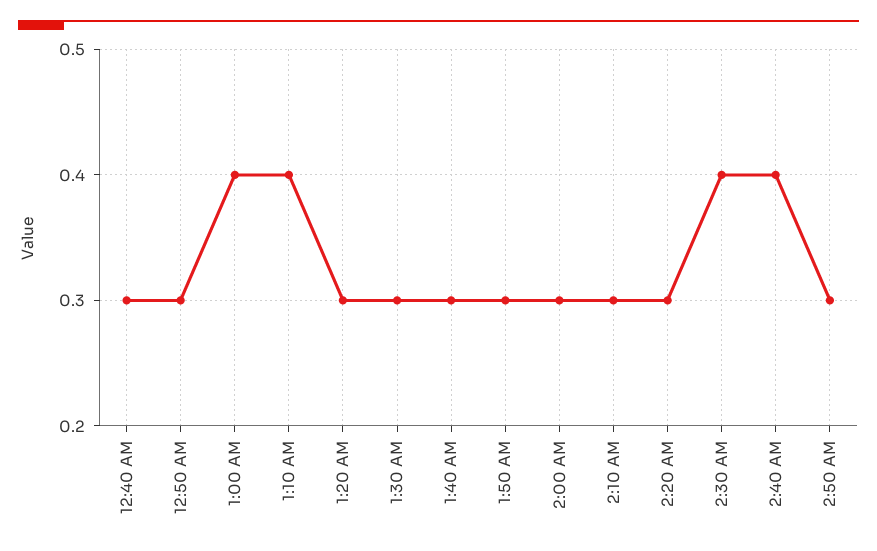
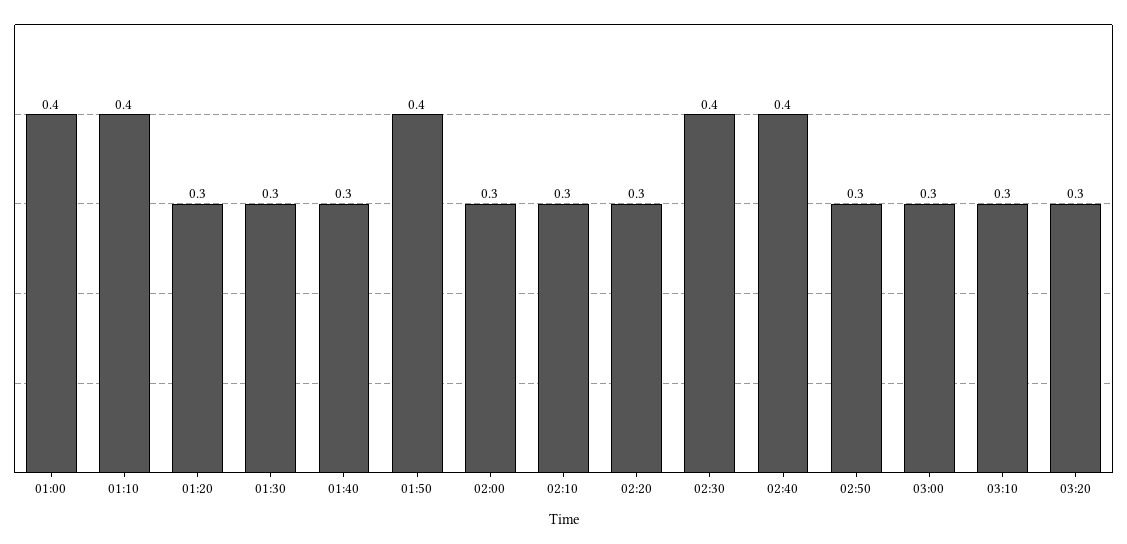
12:40 AM: 0.3 -> none
12:50 AM: 0.3 -> none
1:50 AM: 0.3 -> 0.4
03:00: none -> 0.3
03:10: none -> 0.3
03:20: none -> 0.3

